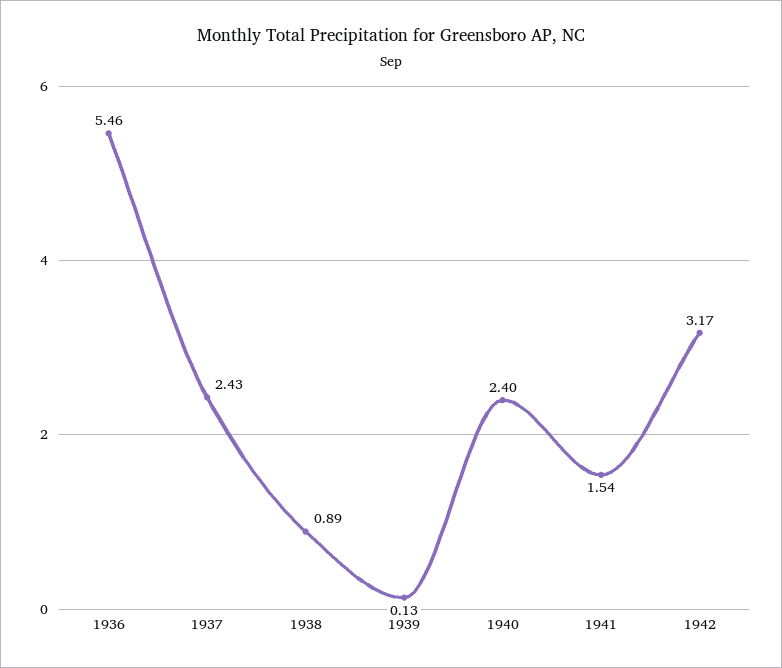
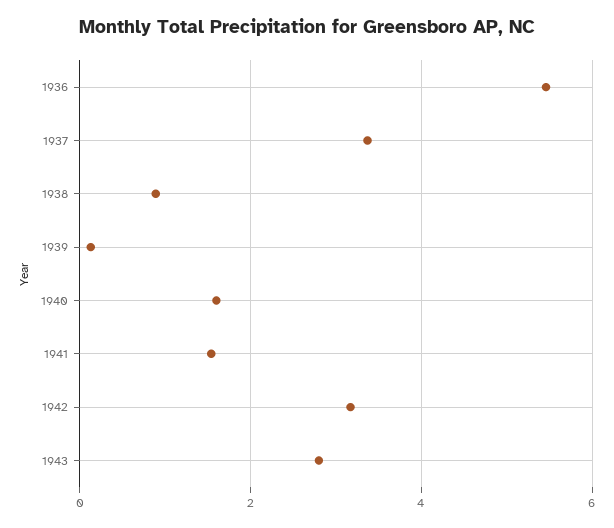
1937: 2.43 -> 3.4
1940: 2.4 -> 1.6
1943: none -> 2.8

